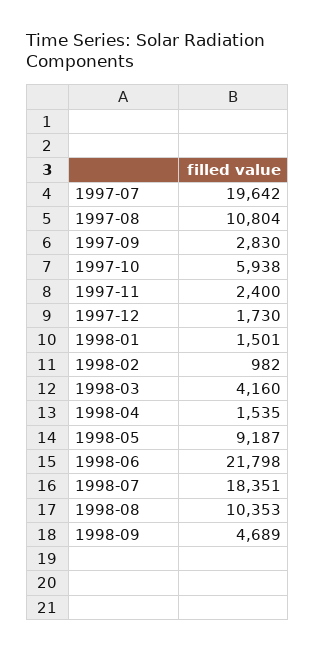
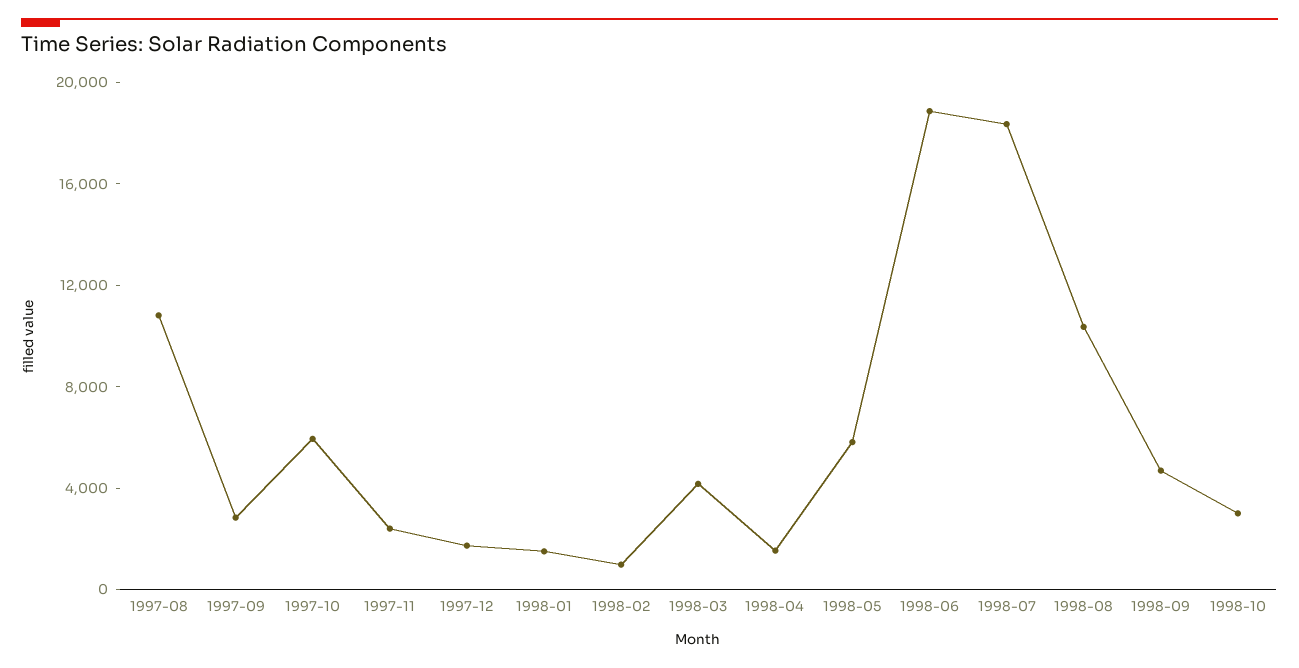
1997-07: 19642 -> none
1998-05: 9187 -> 6000
1998-06: 21798 -> 19000
1998-10: none -> 3000

